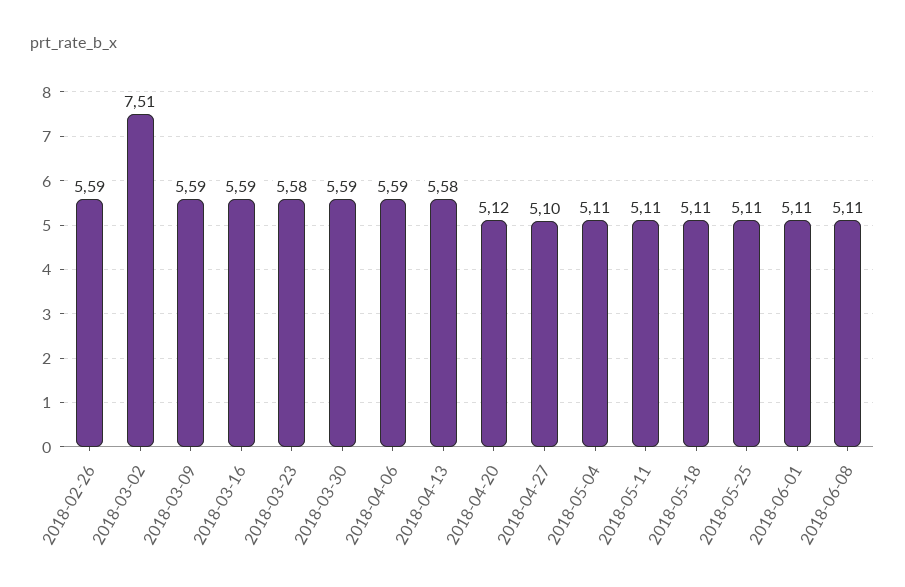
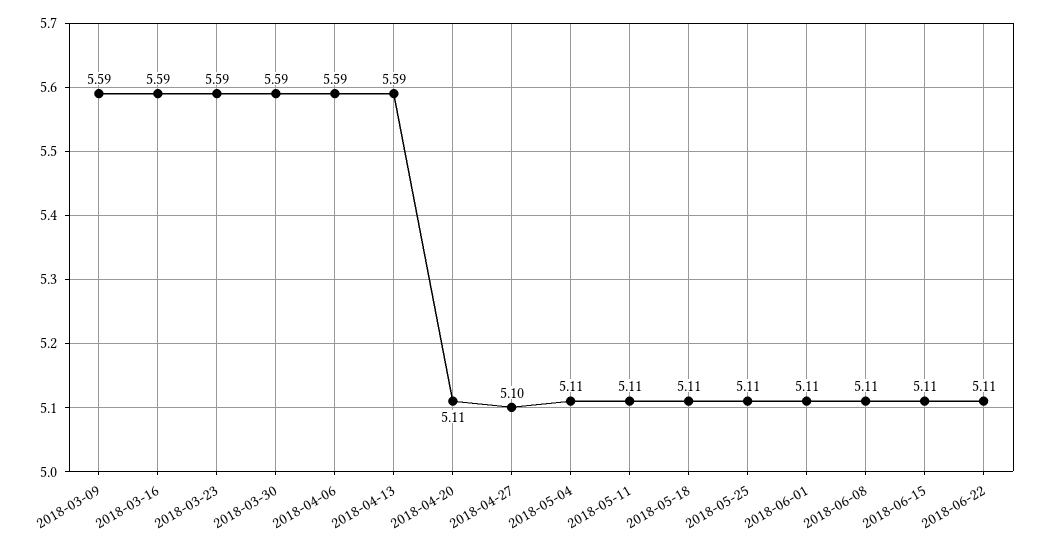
2018-02-26: 5.59 -> none
2018-03-02: 7.51 -> none
2018-03-23: 5.58 -> 5.59
2018-04-13: 5.58 -> 5.59
2018-04-20: 5.12 -> 5.11
2018-06-15: none -> 5.11
2018-06-22: none -> 5.11

